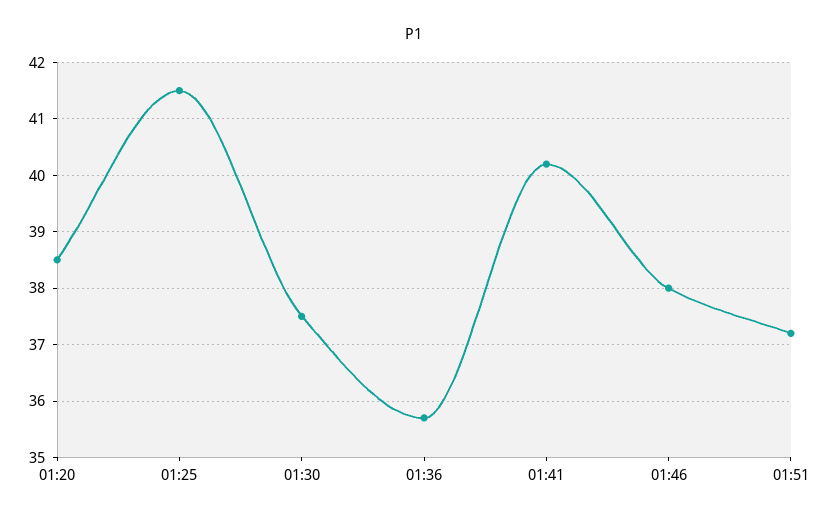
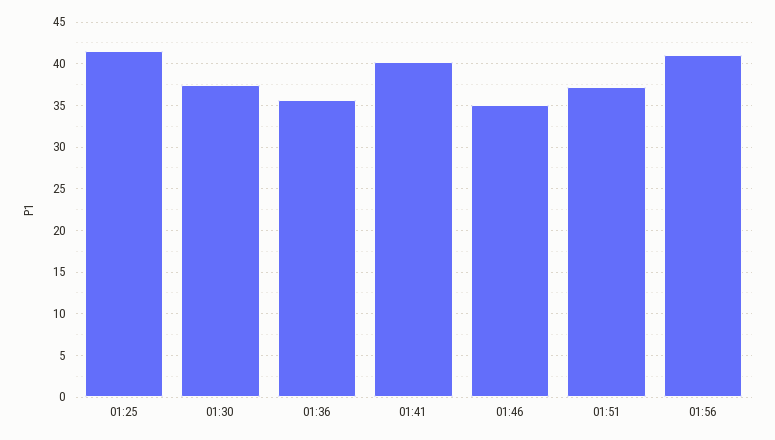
01:20: 38.5 -> none
01:46: 38 -> 35
01:56: none -> 41

